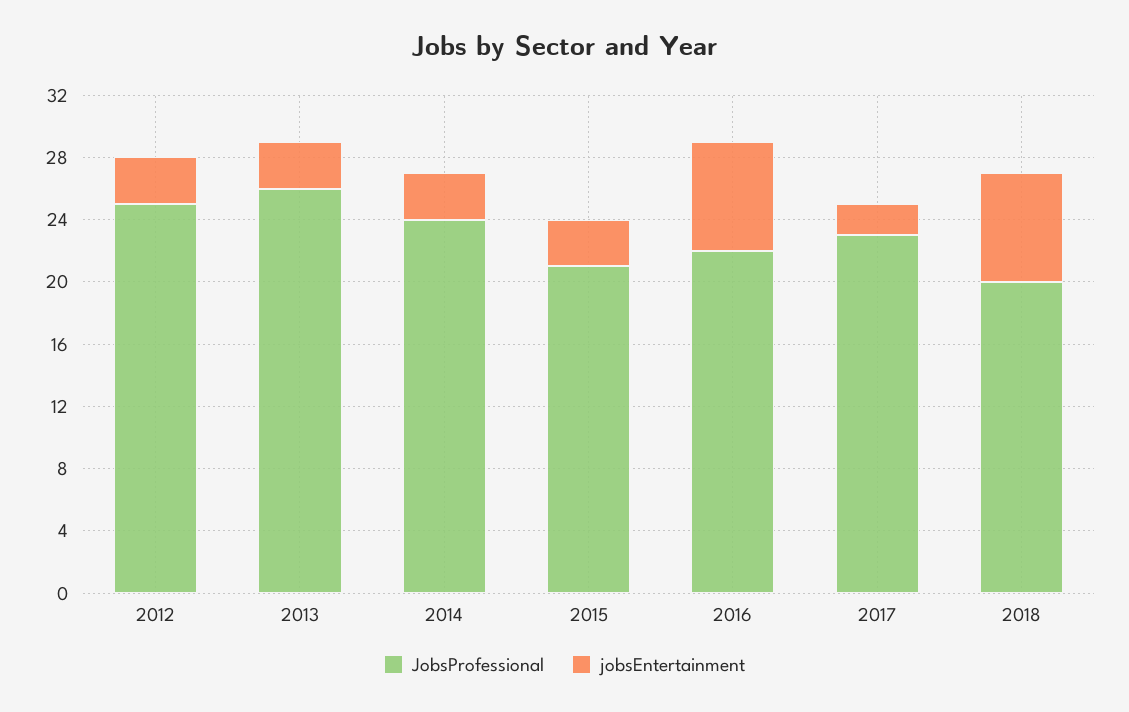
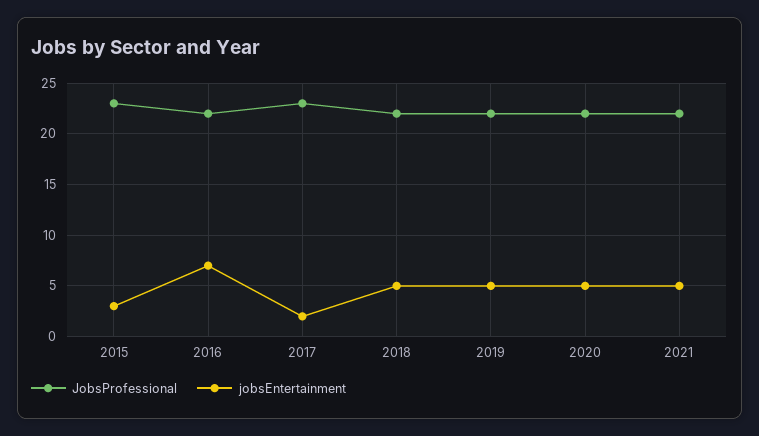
JobsProfessional, 2012: 25 -> none
jobsEntertainment, 2012: 3 -> none
JobsProfessional, 2013: 26 -> none
jobsEntertainment, 2013: 3 -> none
JobsProfessional, 2014: 24 -> none
jobsEntertainment, 2014: 3 -> none
JobsProfessional, 2015: 21 -> 23
JobsProfessional, 2018: 20 -> 22
jobsEntertainment, 2018: 7 -> 5
JobsProfessional, 2019: none -> 22
jobsEntertainment, 2019: none -> 5
JobsProfessional, 2020: none -> 22
jobsEntertainment, 2020: none -> 5
JobsProfessional, 2021: none -> 22
jobsEntertainment, 2021: none -> 5

